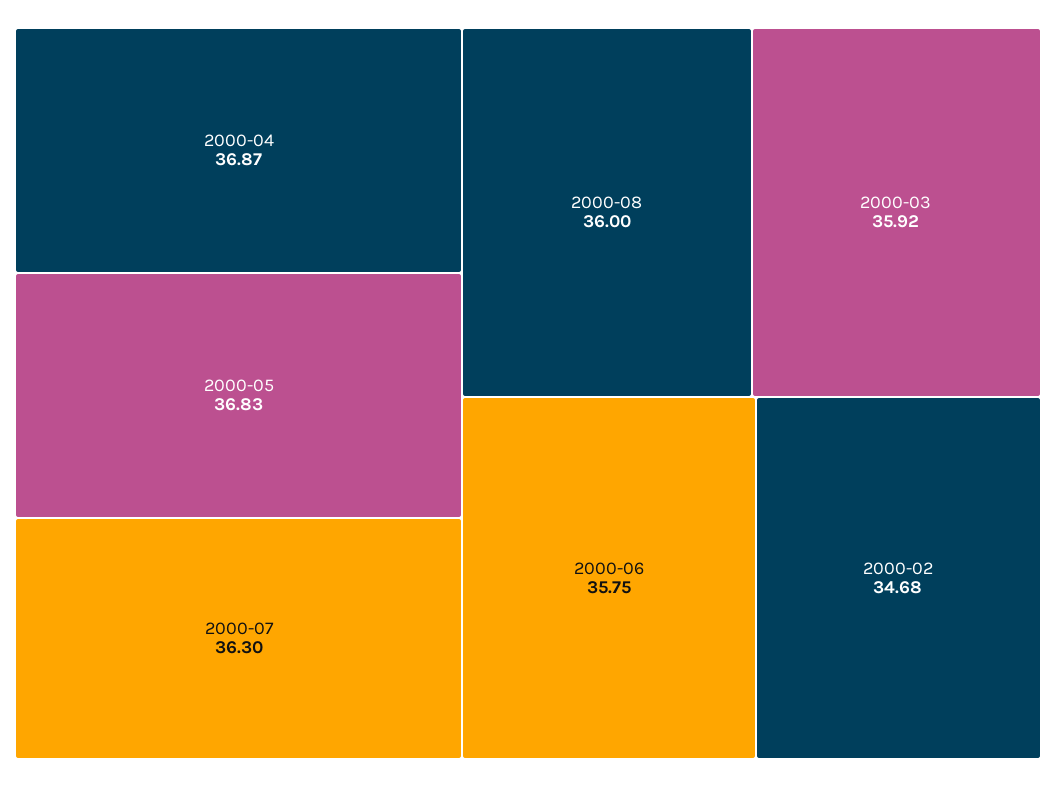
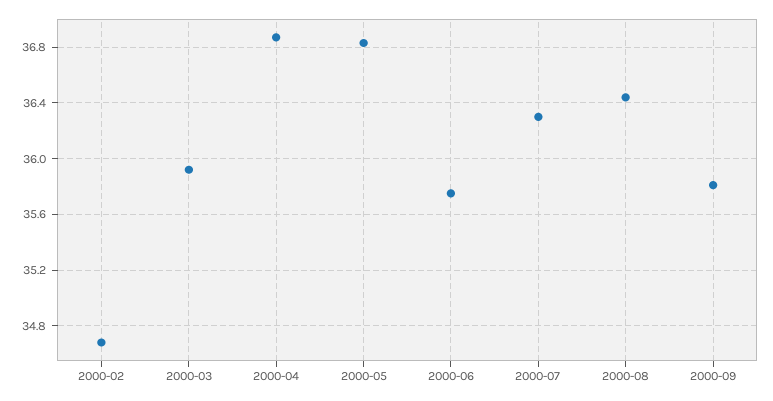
2000-08: 36 -> 36.45
2000-09: none -> 35.8

